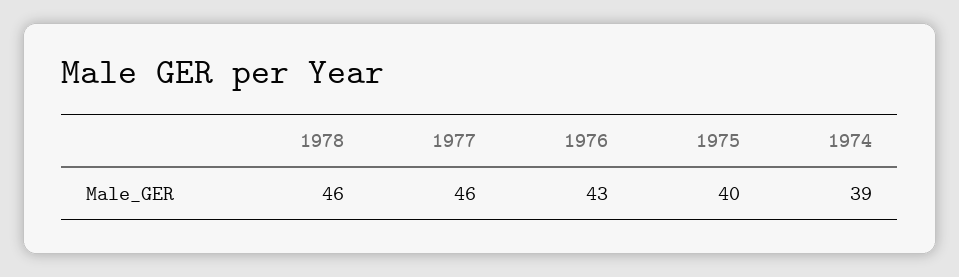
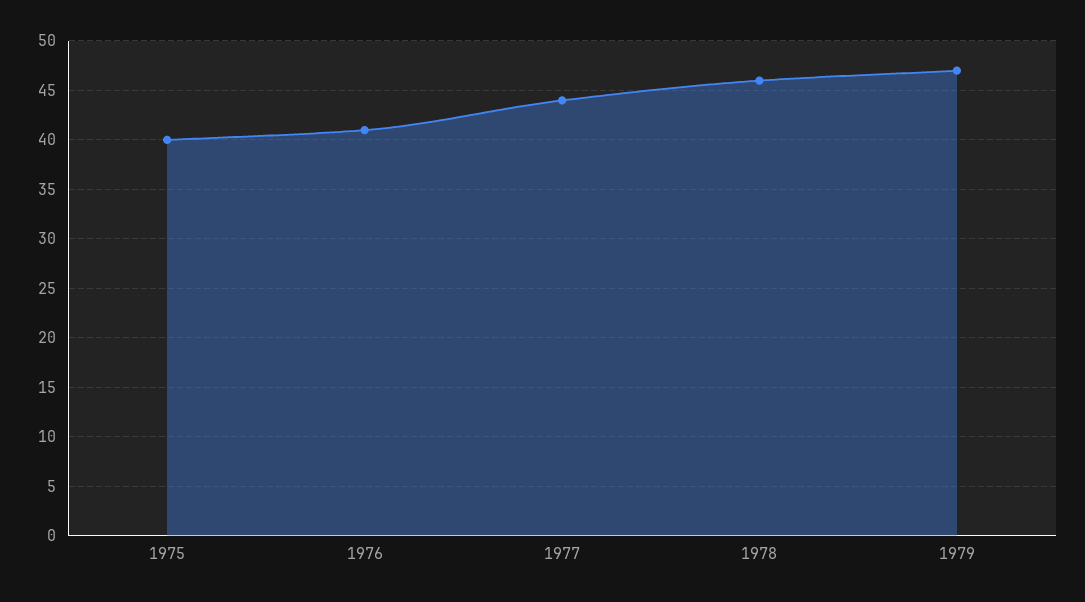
1977: 46 -> 44
1976: 43 -> 41
1974: 39 -> none
1979: none -> 47

